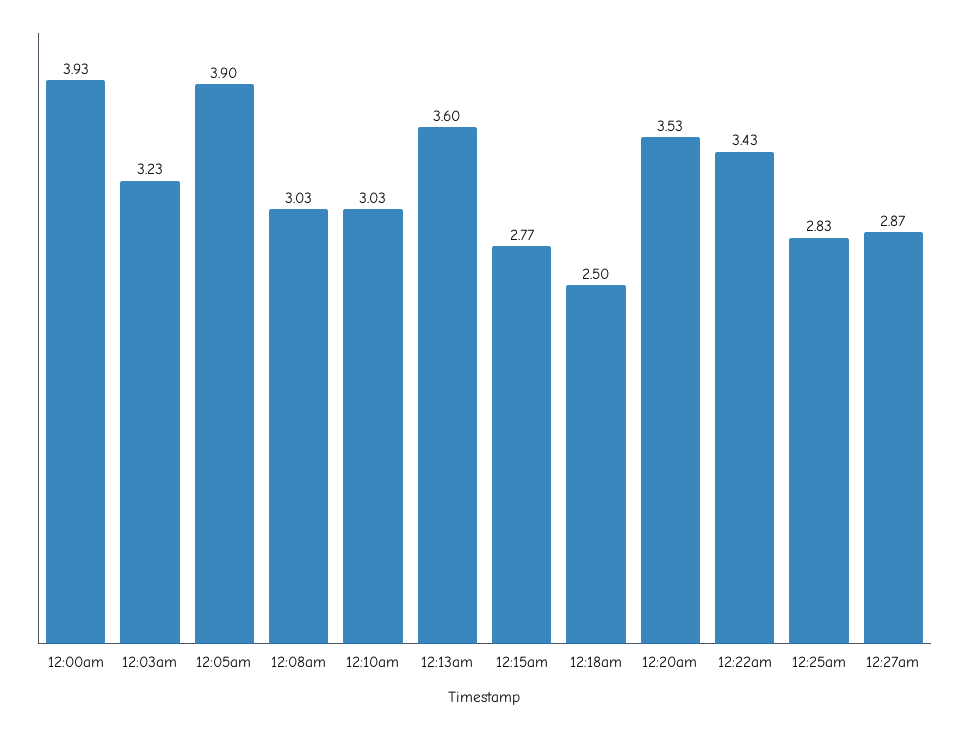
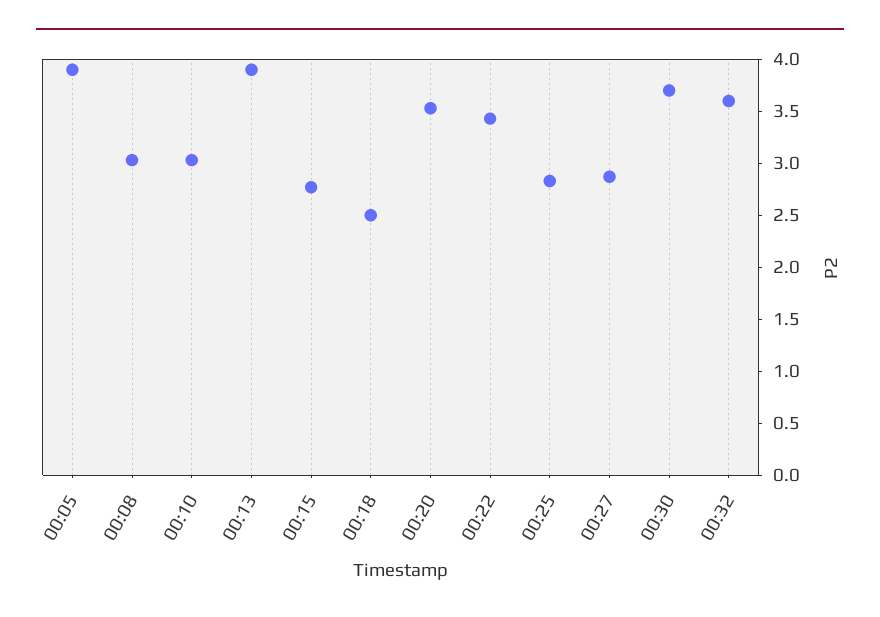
12:00am: 3.93 -> none
12:03am: 3.23 -> none
12:13am: 3.6 -> 3.9
00:30: none -> 3.7
00:32: none -> 3.6

